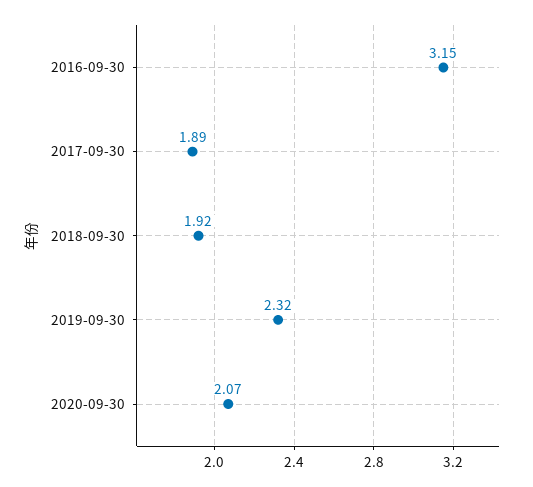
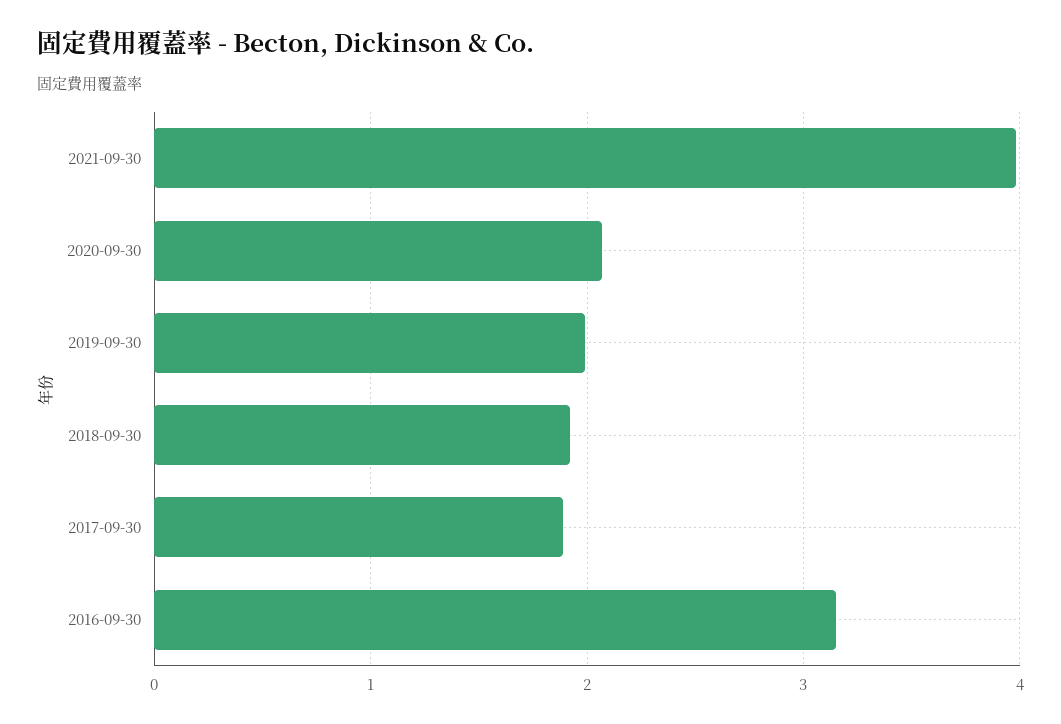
2019-09-30: 2.32 -> 2
2021-09-30: none -> 4

